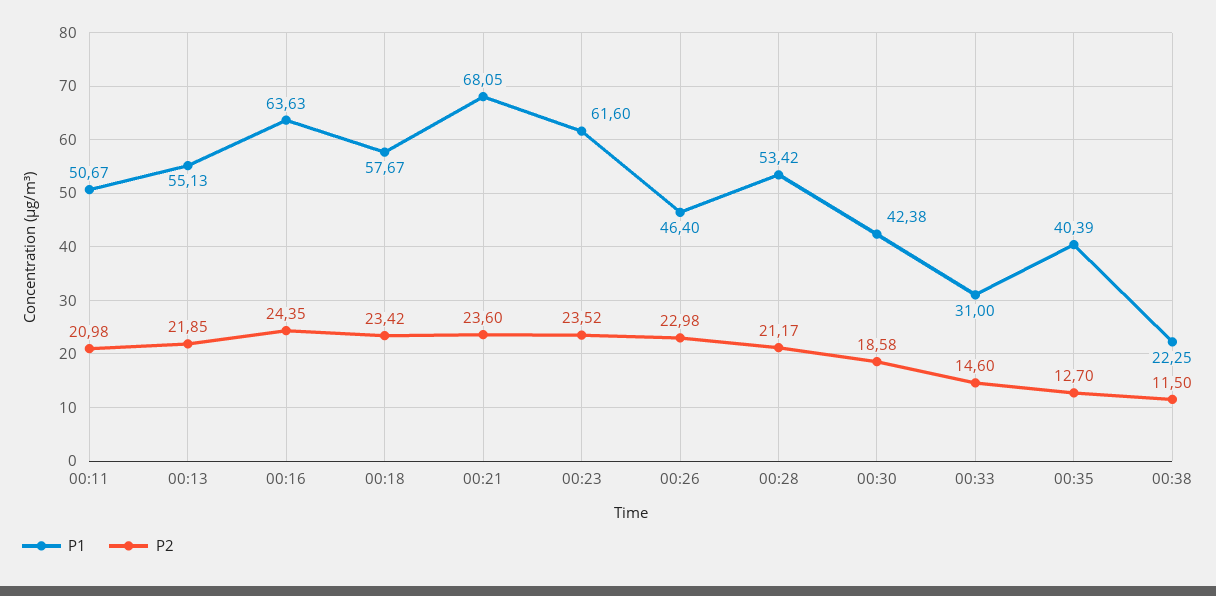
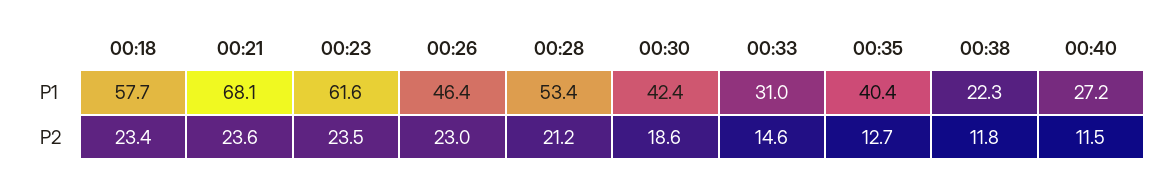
P1, 00:11: 50.67 -> none
P2, 00:11: 20.98 -> none
P1, 00:13: 55.13 -> none
P2, 00:13: 21.85 -> none
P1, 00:16: 63.63 -> none
P2, 00:16: 24.35 -> none
P2, 00:38: 11.5 -> 11.8
P1, 00:40: none -> 27.2
P2, 00:40: none -> 11.5

